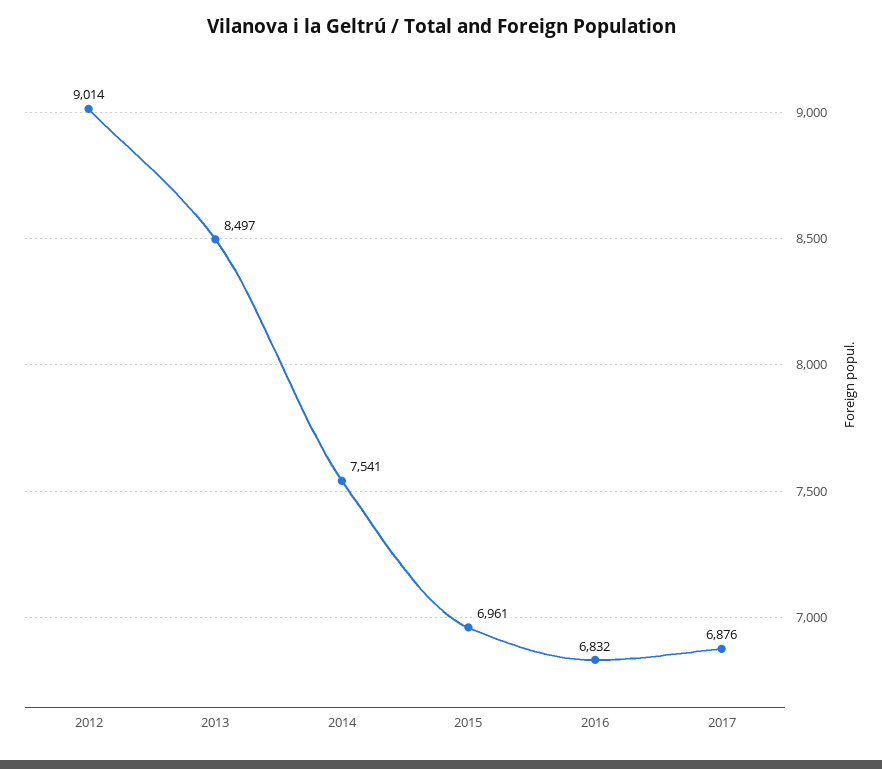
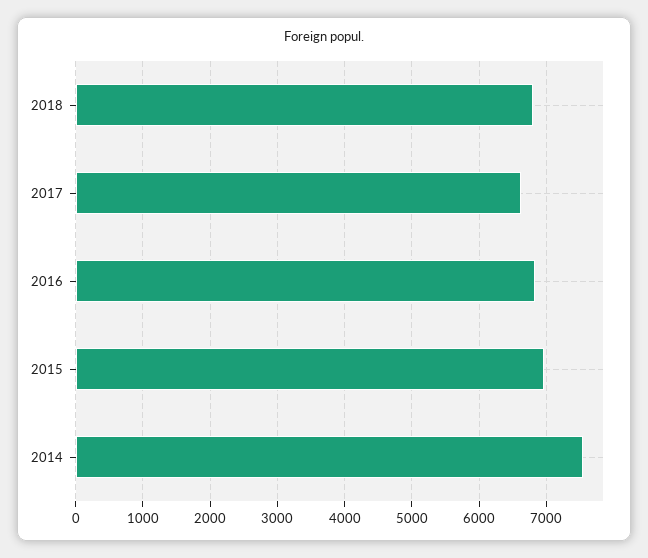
2012: 9014 -> none
2013: 8497 -> none
2017: 6876 -> 6600
2018: none -> 6800

